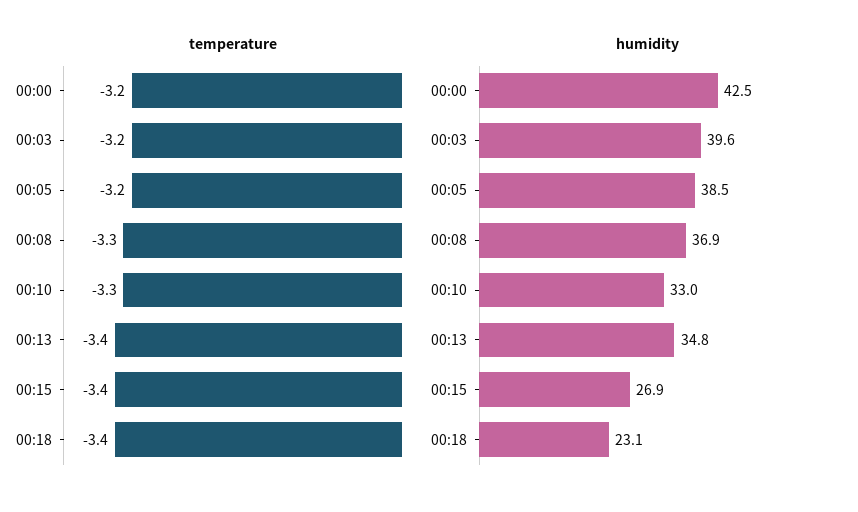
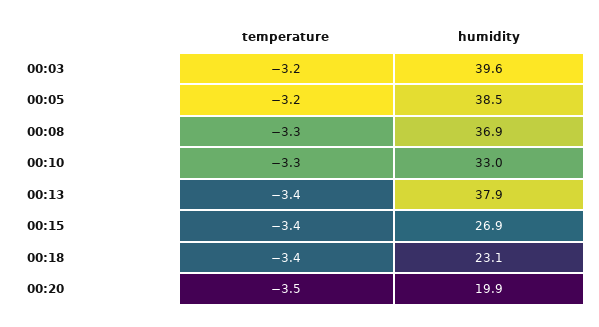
temperature, 00:00: -3.2 -> none
humidity, 00:00: 42.5 -> none
humidity, 00:13: 34.8 -> 37.9
temperature, 00:20: none -> -3.5
humidity, 00:20: none -> 19.9

